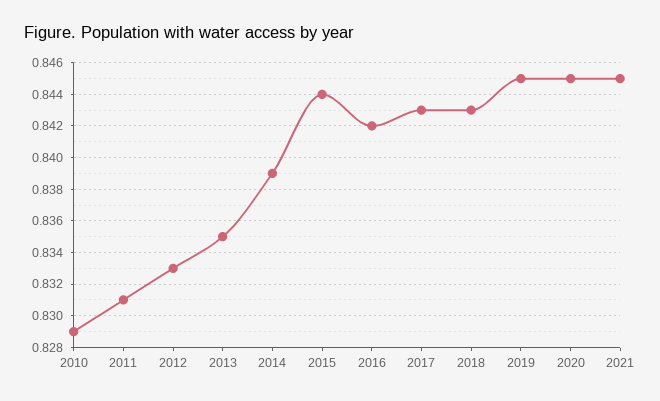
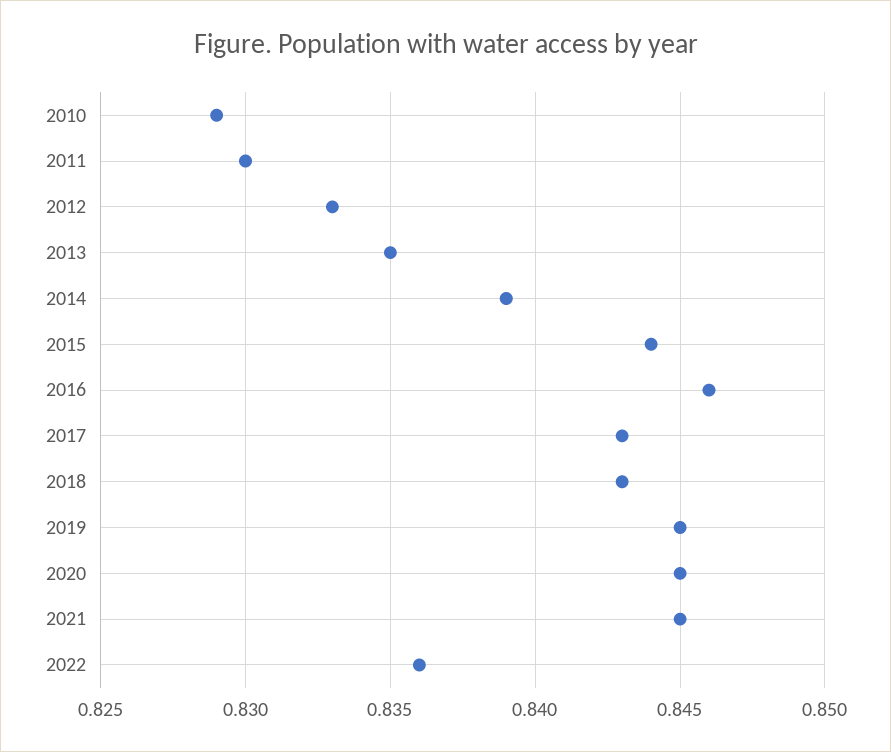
2011: 0.831 -> 0.83
2016: 0.842 -> 0.846
2022: none -> 0.836

